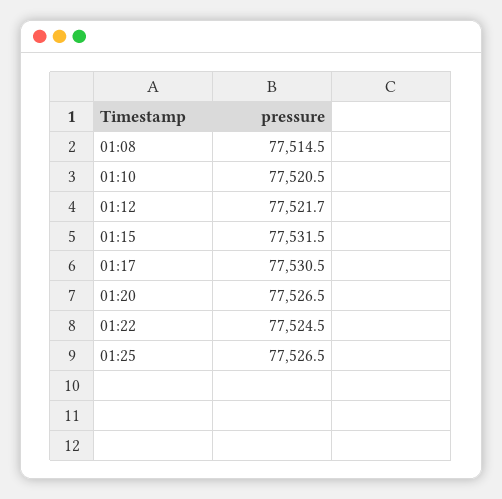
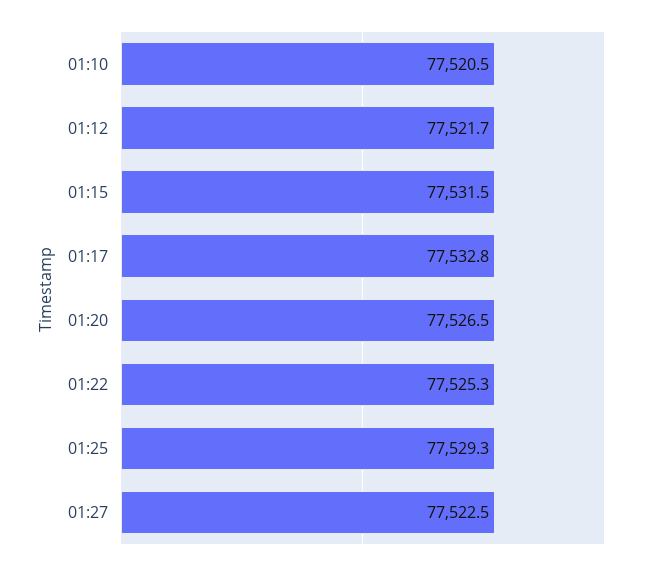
01:08: 77514.5 -> none
01:17: 77530.5 -> 77532.8
01:22: 77524.5 -> 77525.3
01:25: 77526.5 -> 77529.3
01:27: none -> 77522.5

